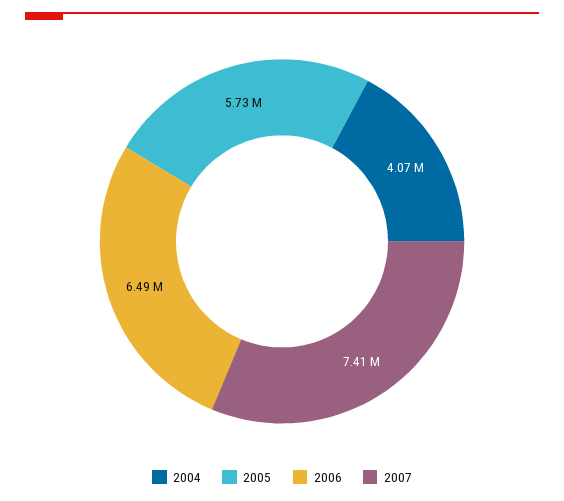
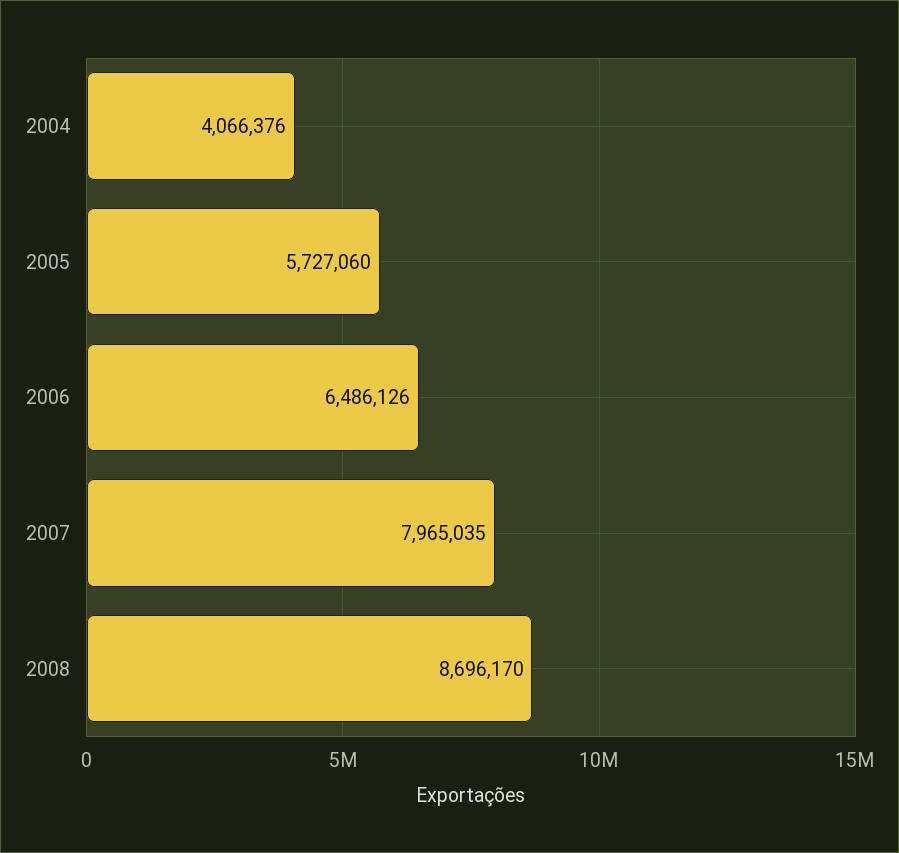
2007: 7410000 -> 7965035
2008: none -> 8696170

